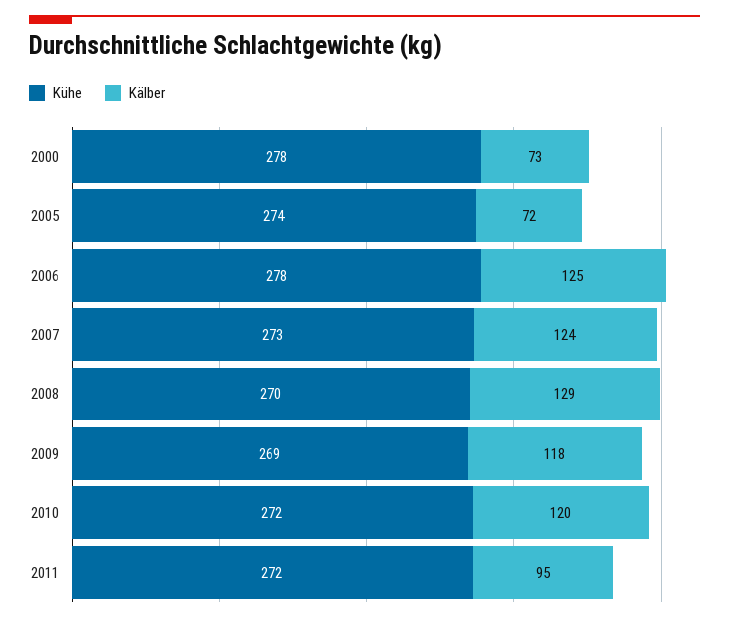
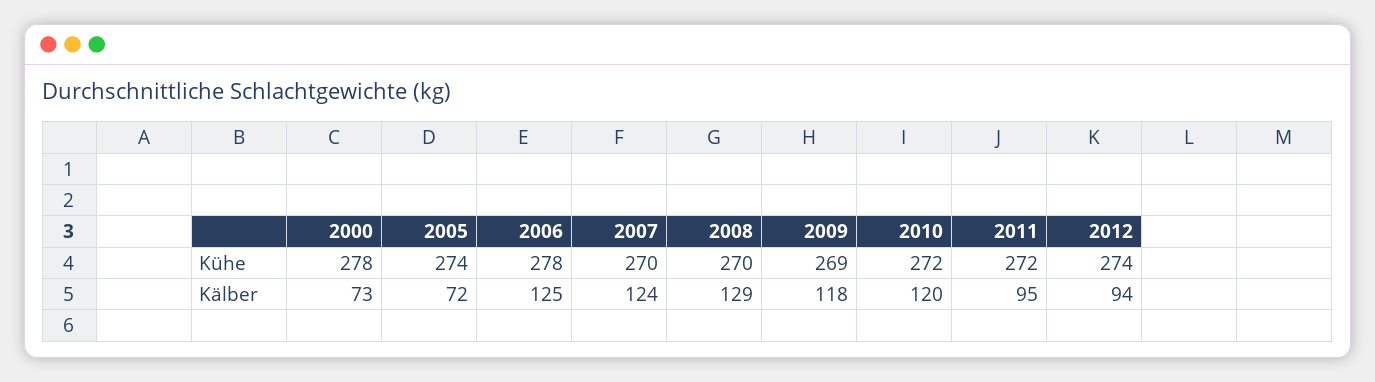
Kühe, 2007: 273 -> 270
Kühe, 2012: none -> 274
Kälber, 2012: none -> 94

